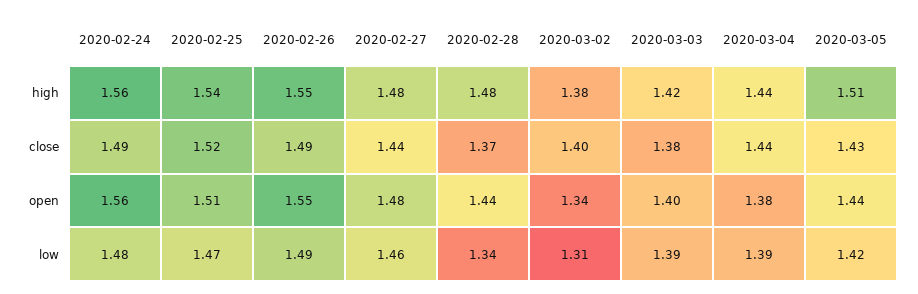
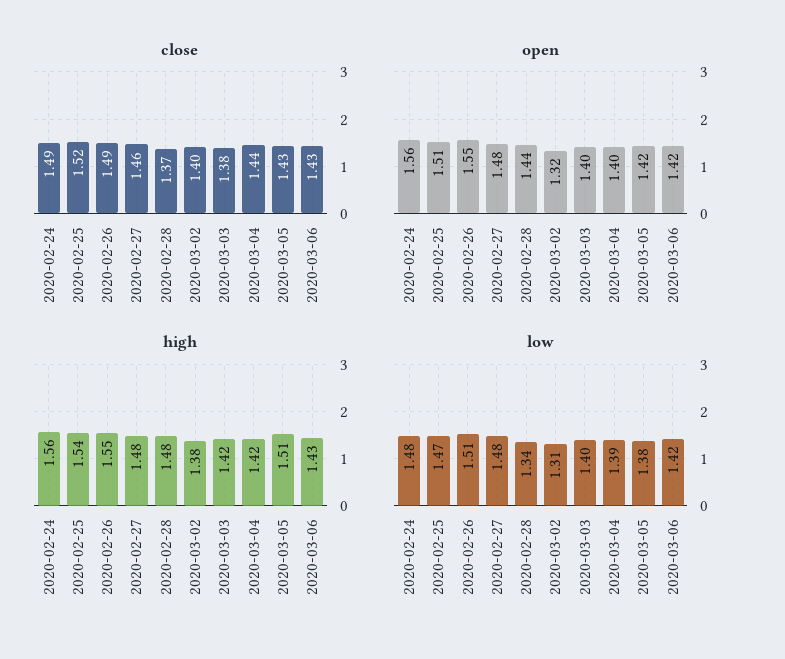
high, 2020-03-04: 1.44 -> 1.42
close, 2020-02-27: 1.44 -> 1.46
open, 2020-03-02: 1.34 -> 1.32
open, 2020-03-04: 1.38 -> 1.4
open, 2020-03-05: 1.44 -> 1.42
low, 2020-02-26: 1.49 -> 1.51
low, 2020-02-27: 1.46 -> 1.48
low, 2020-03-03: 1.39 -> 1.4
low, 2020-03-05: 1.42 -> 1.38
close, 2020-03-06: none -> 1.43
open, 2020-03-06: none -> 1.42
high, 2020-03-06: none -> 1.43
low, 2020-03-06: none -> 1.42

